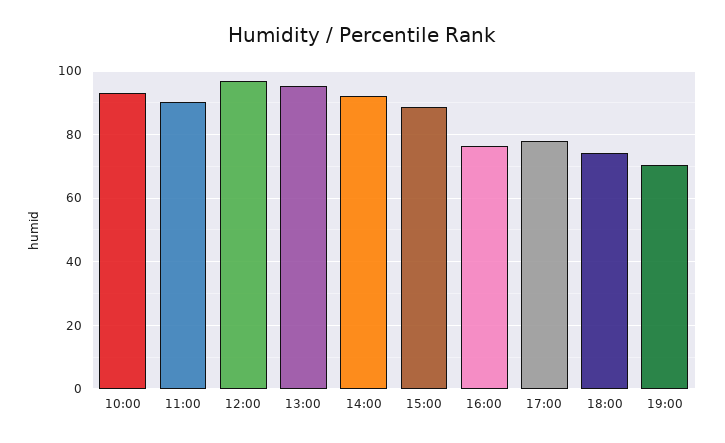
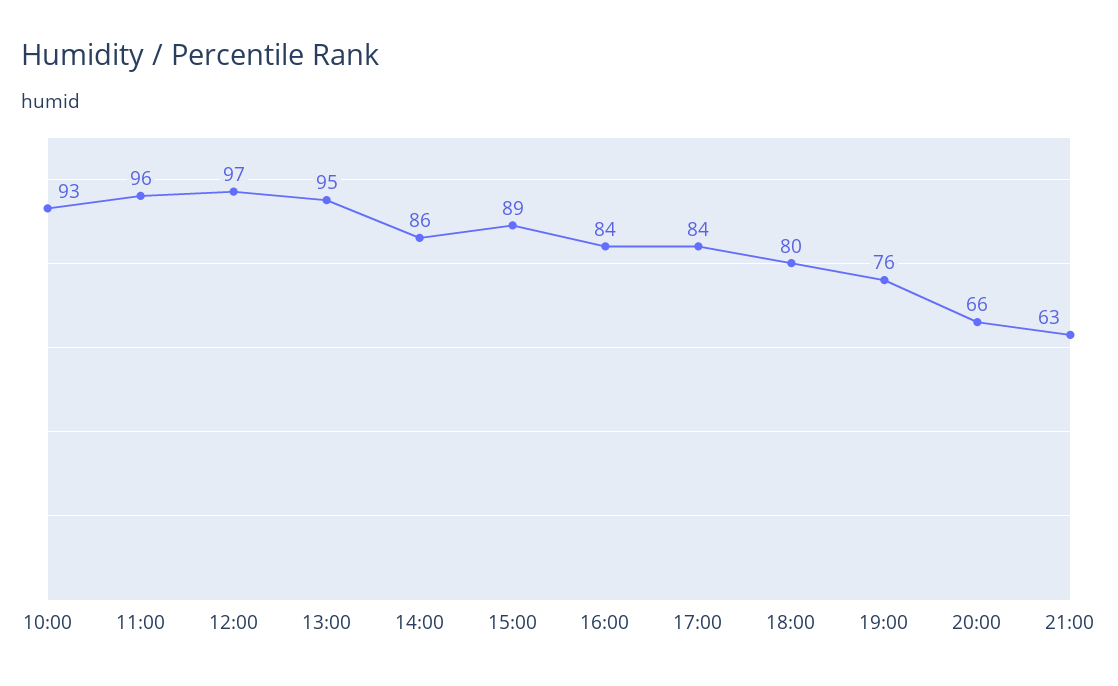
11:00: 90 -> 96
14:00: 92 -> 86
16:00: 76 -> 84
17:00: 78 -> 84
18:00: 74 -> 80
19:00: 70 -> 76
20:00: none -> 66
21:00: none -> 63

